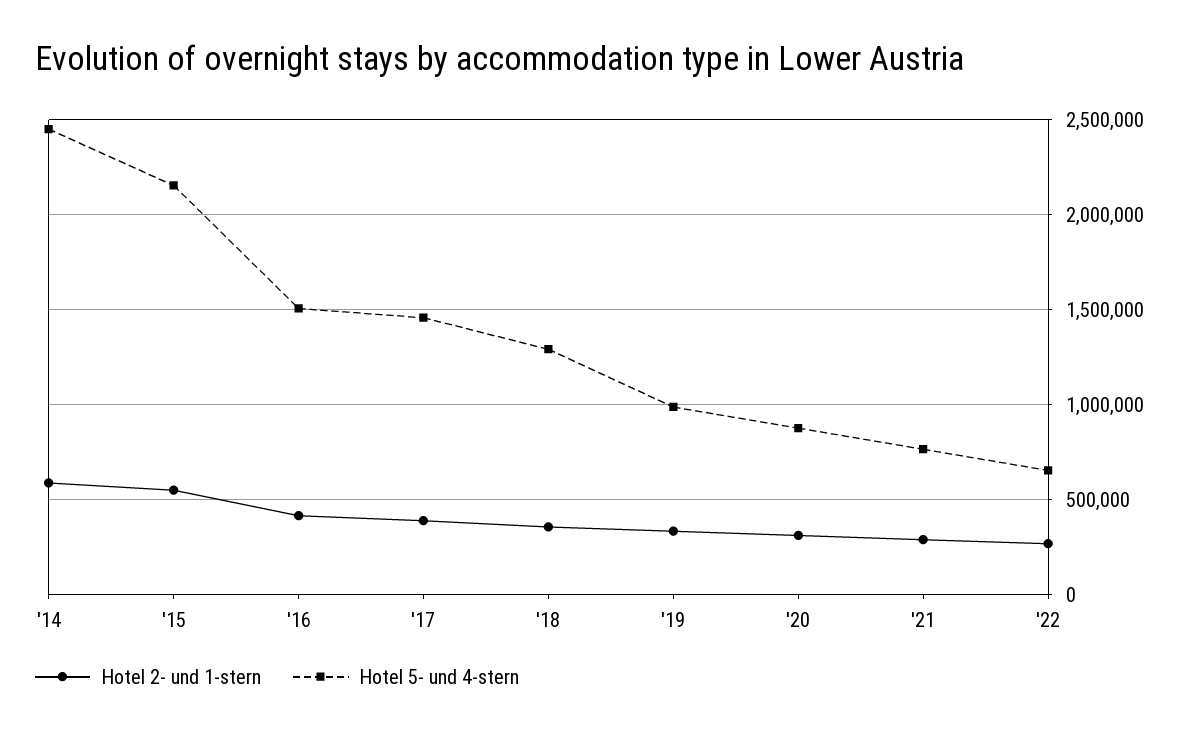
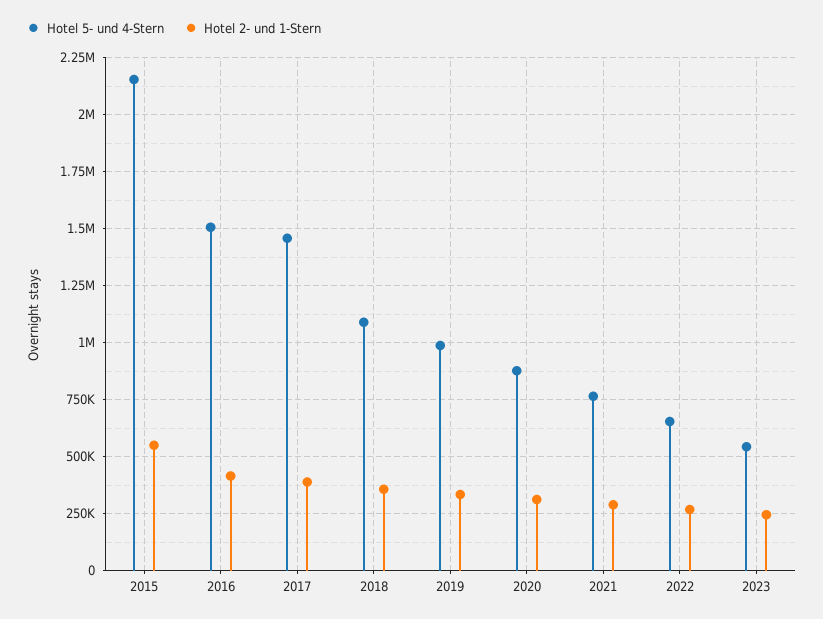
Hotel 2- und 1-stern, '14: 600000 -> none
Hotel 5- und 4-stern, '14: 2450000 -> none
Hotel 5- und 4-stern, '18: 1300000 -> 1100000
Hotel 5- und 4-stern, 2023: none -> 550000
Hotel 2- und 1-stern, 2023: none -> 250000

